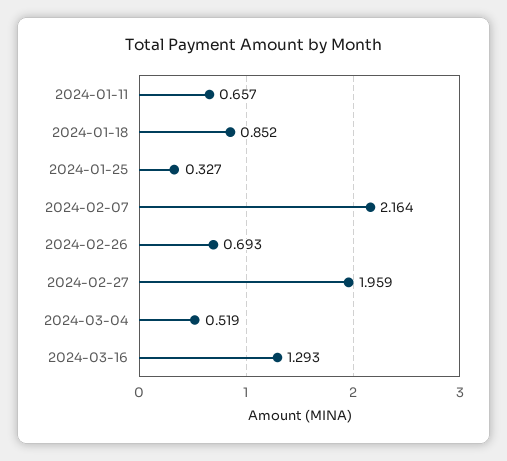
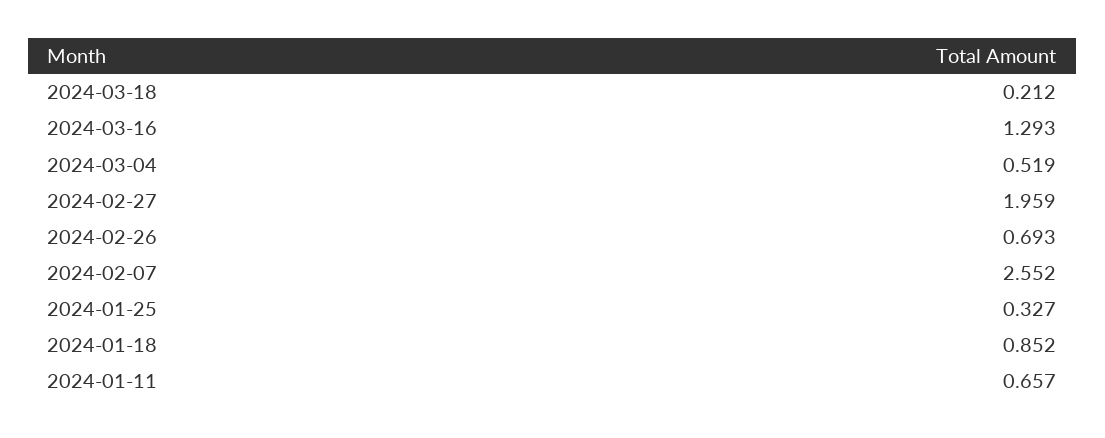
2024-02-07: 2.164 -> 2.552
2024-03-18: none -> 0.212

